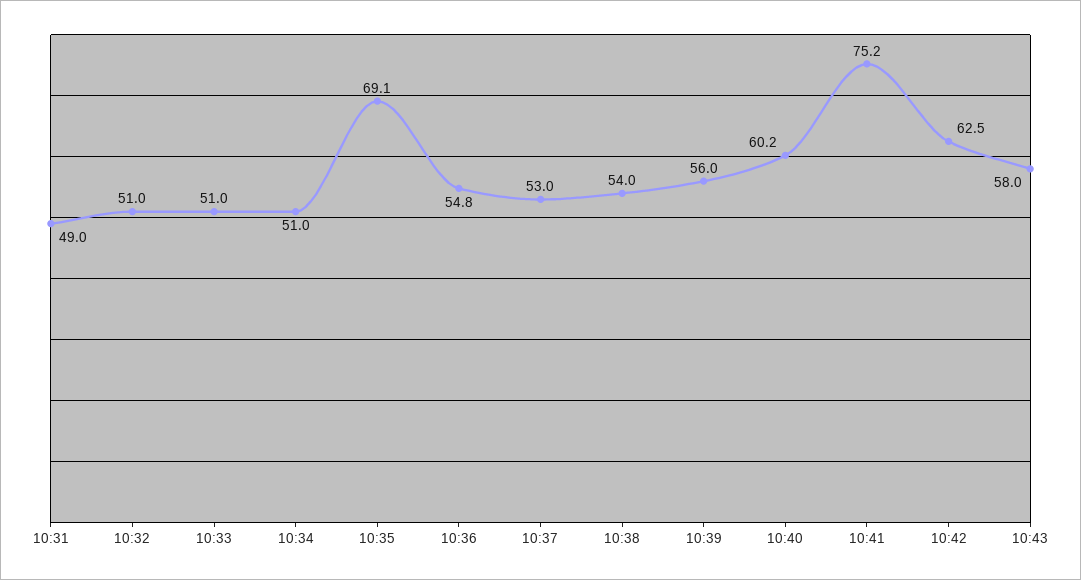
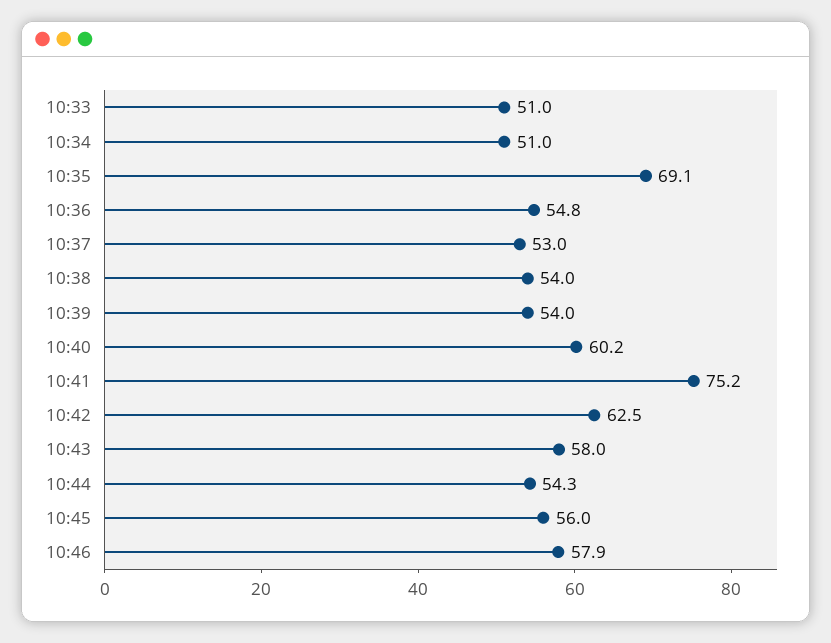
10:31: 49 -> none
10:32: 51 -> none
10:39: 56 -> 54
10:44: none -> 54.3
10:45: none -> 56
10:46: none -> 57.9

